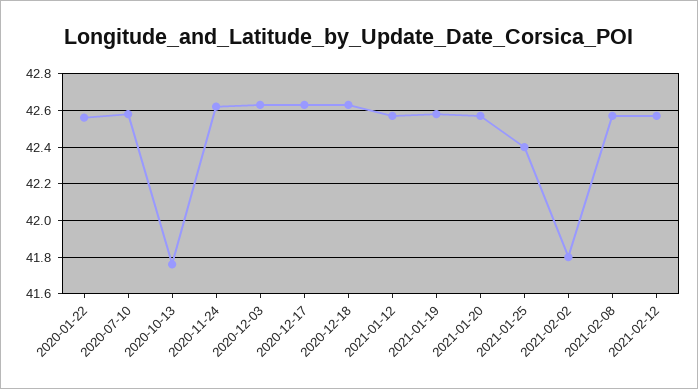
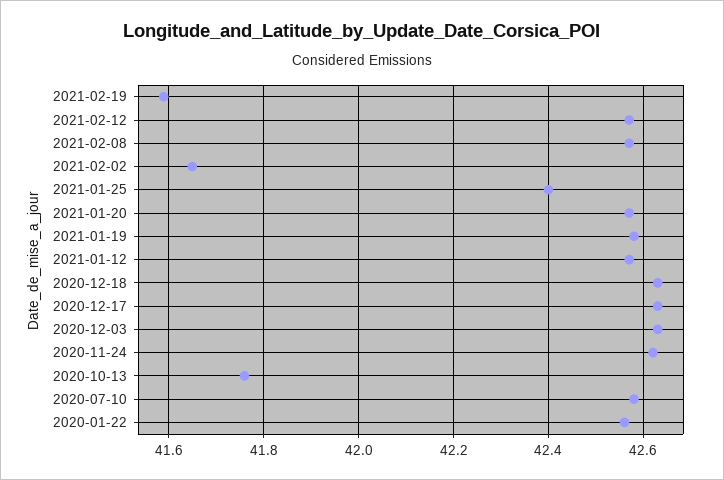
2021-02-02: 41.8 -> 41.65
2021-02-19: none -> 41.6

